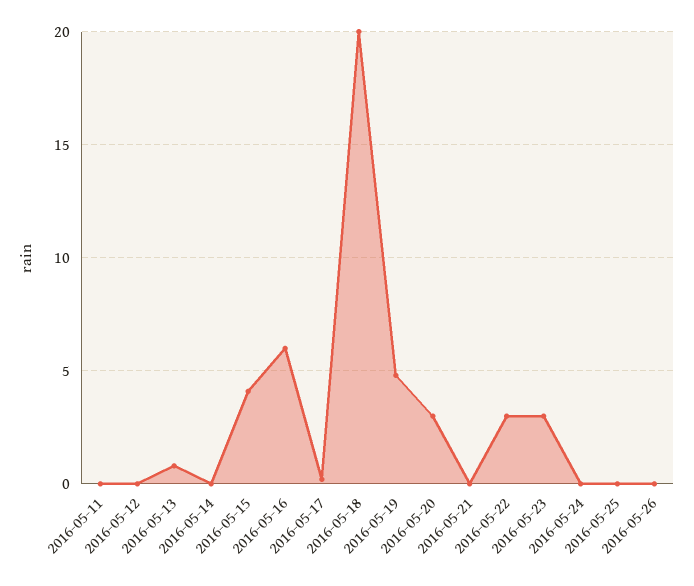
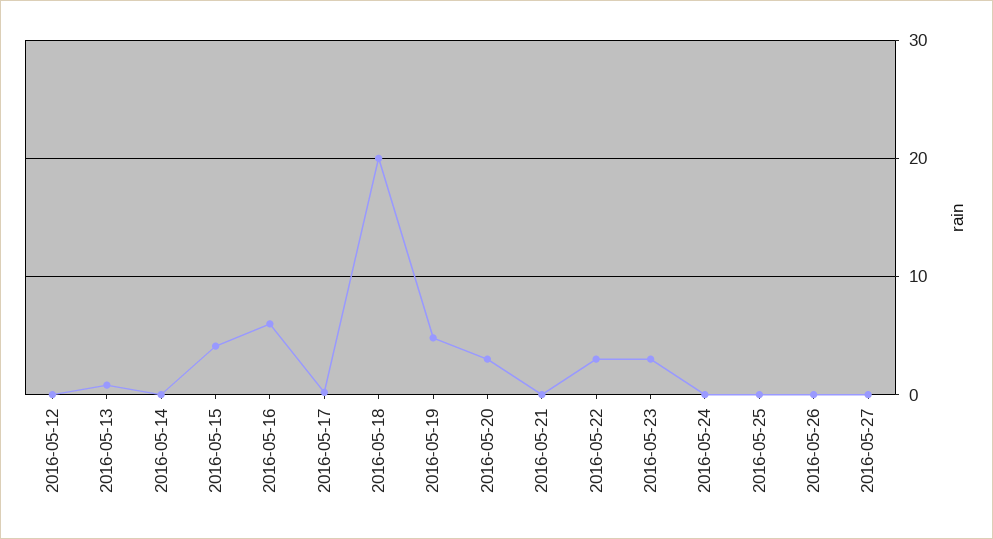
2016-05-11: 0 -> none
2016-05-27: none -> 0

